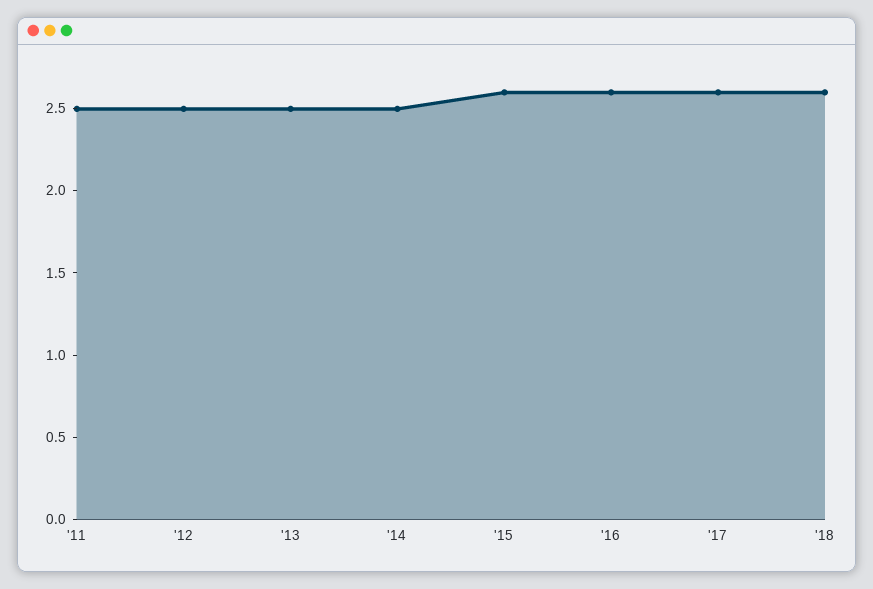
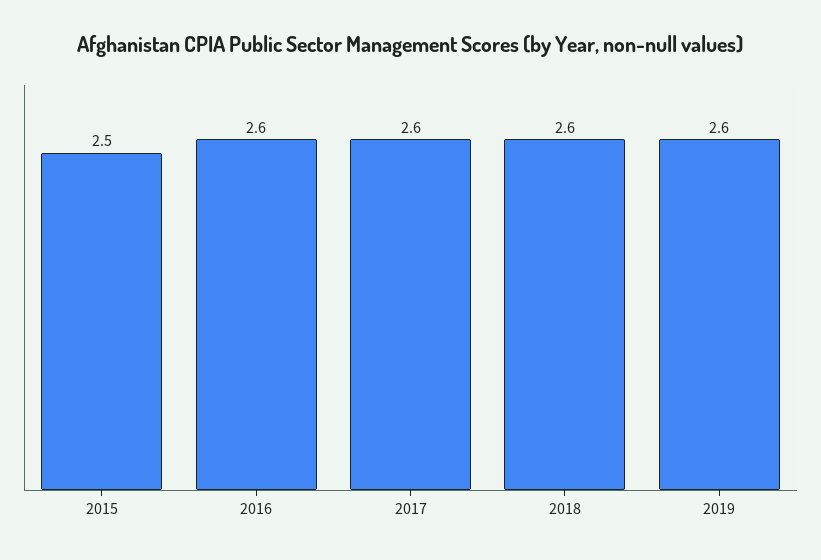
'11: 2.5 -> none
'12: 2.5 -> none
'13: 2.5 -> none
'14: 2.5 -> none
'15: 2.6 -> 2.5
2019: none -> 2.6

